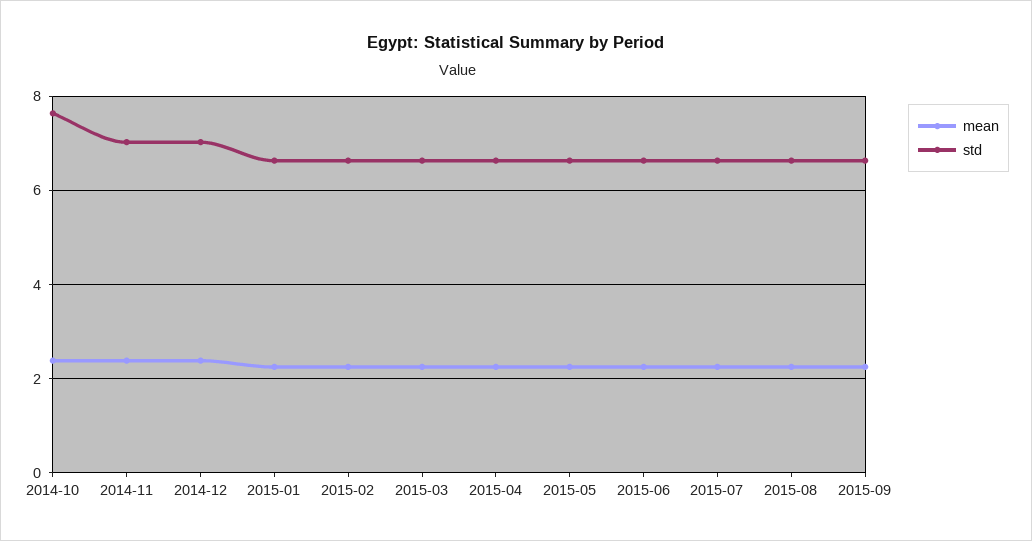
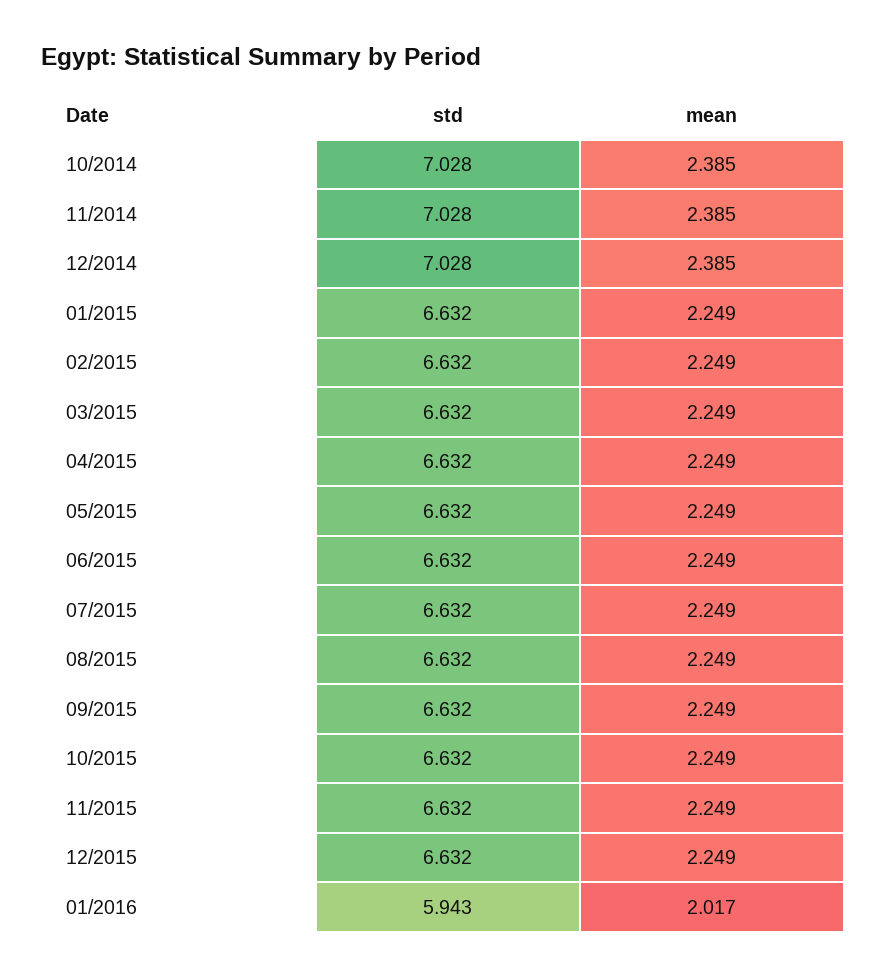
std, 2014-10: 7.6 -> 7.028
std, 10/2015: none -> 6.632
mean, 10/2015: none -> 2.249
std, 11/2015: none -> 6.632
mean, 11/2015: none -> 2.249
std, 12/2015: none -> 6.632
mean, 12/2015: none -> 2.249
std, 01/2016: none -> 5.943
mean, 01/2016: none -> 2.017

